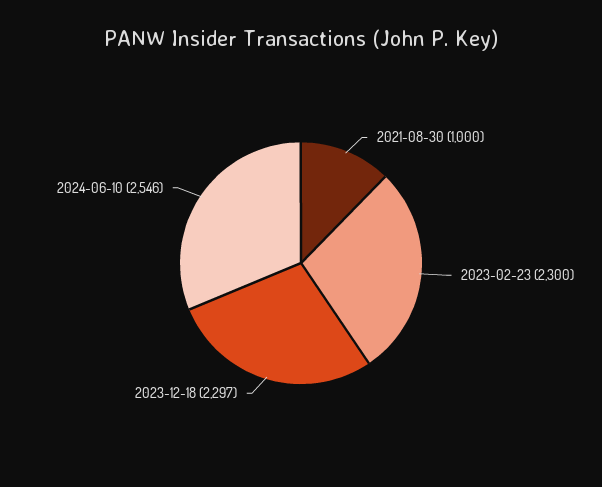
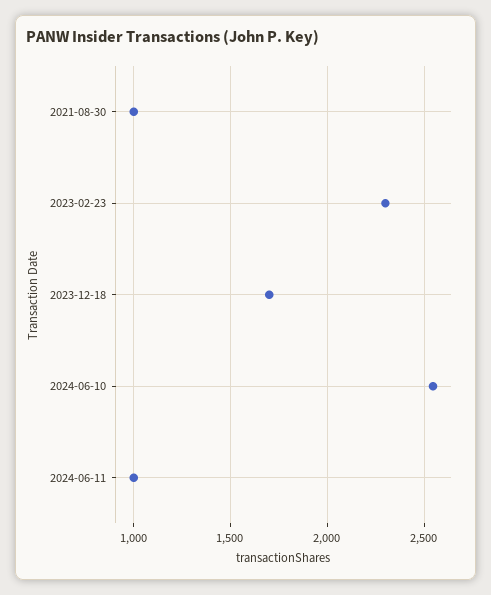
2023-12-18: 2297 -> 1700
2024-06-11: none -> 1000

